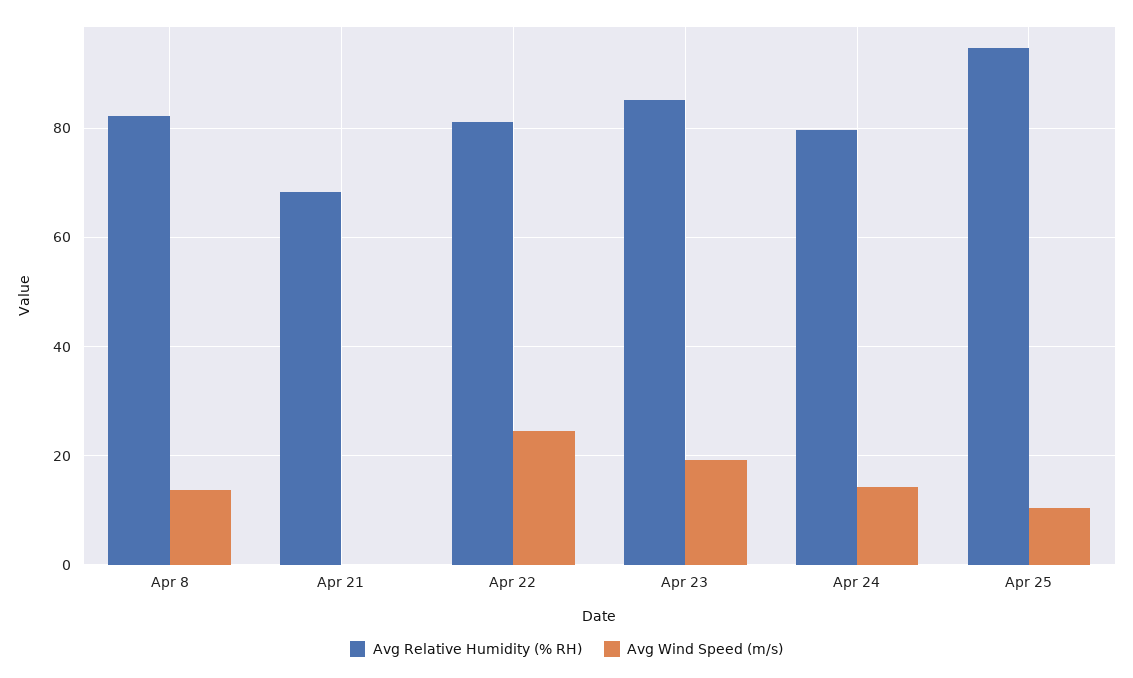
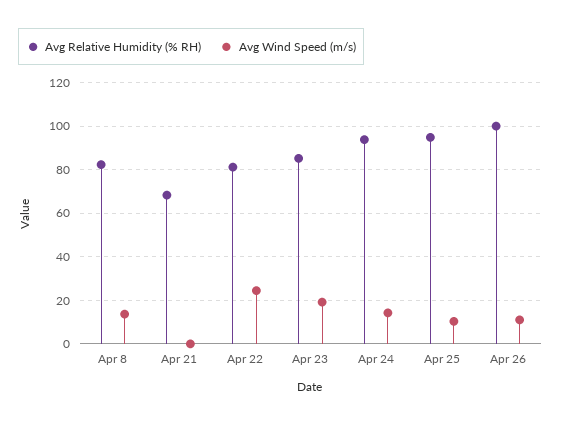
Avg Relative Humidity (% RH), Apr 24: 80 -> 95
Avg Relative Humidity (% RH), Apr 26: none -> 100
Avg Wind Speed (m/s), Apr 26: none -> 10

